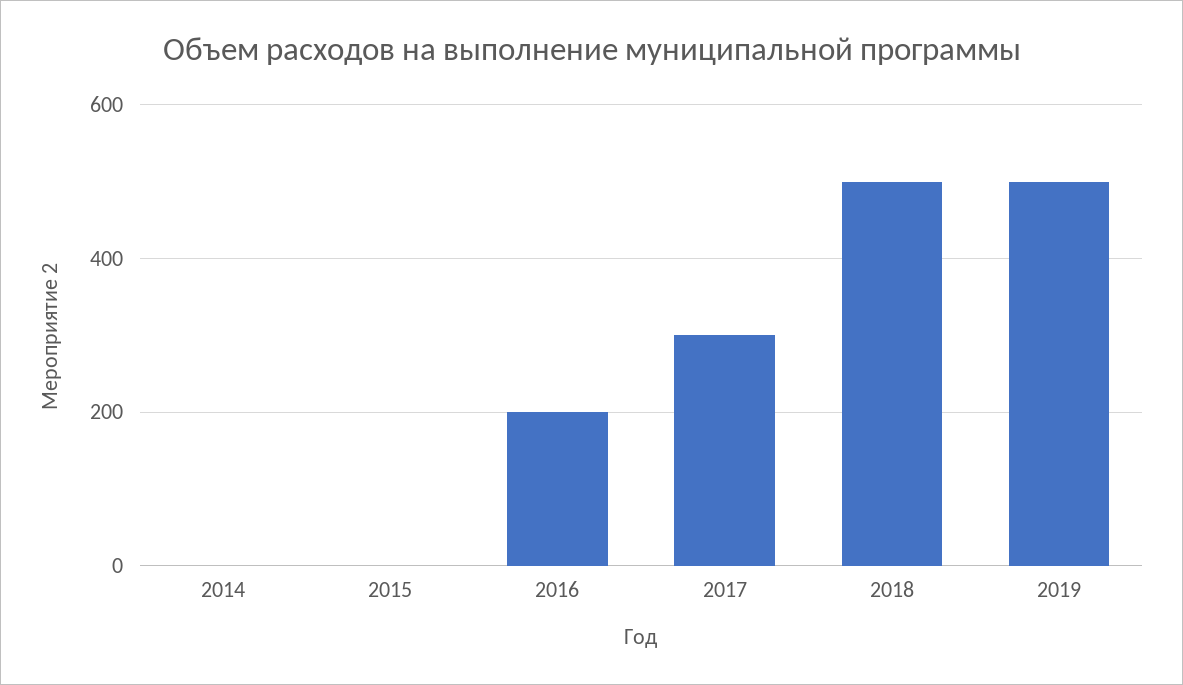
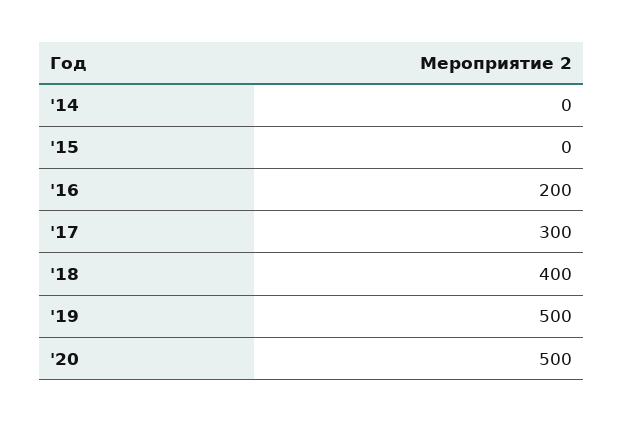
2018: 500 -> 400
'20: none -> 500

